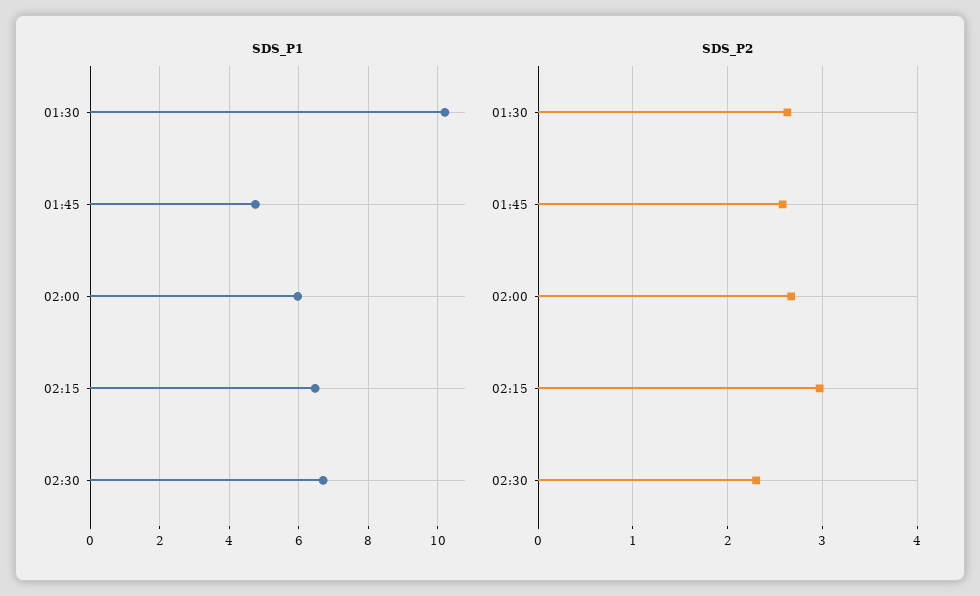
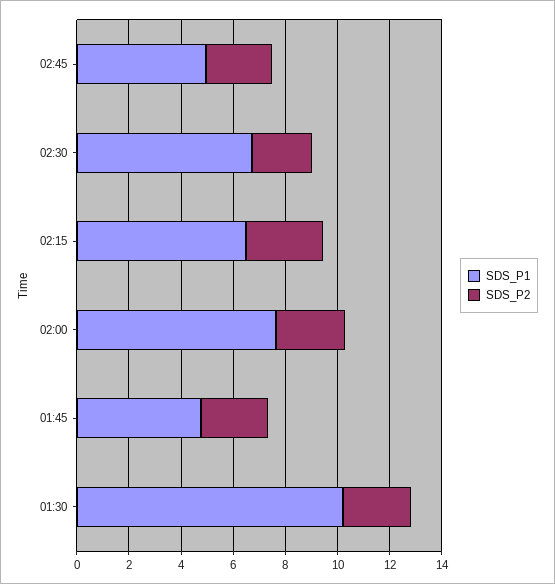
SDS_P1, 02:00: 6 -> 7.5
SDS_P1, 02:45: none -> 5
SDS_P2, 02:45: none -> 2.5

